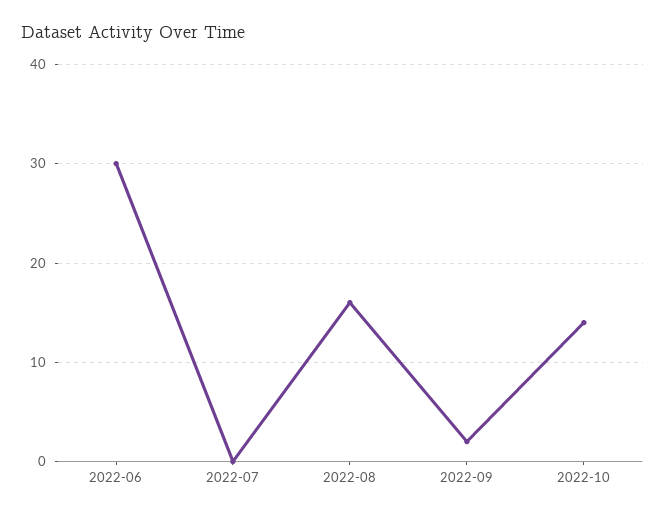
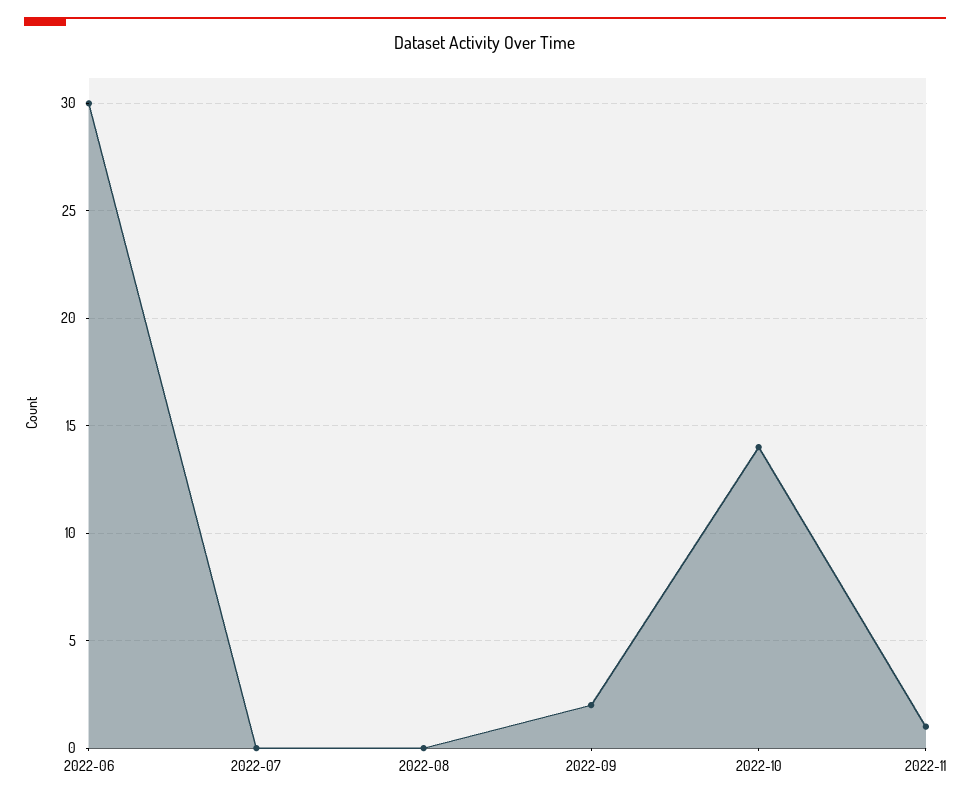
2022-08: 16 -> 0
2022-11: none -> 1

